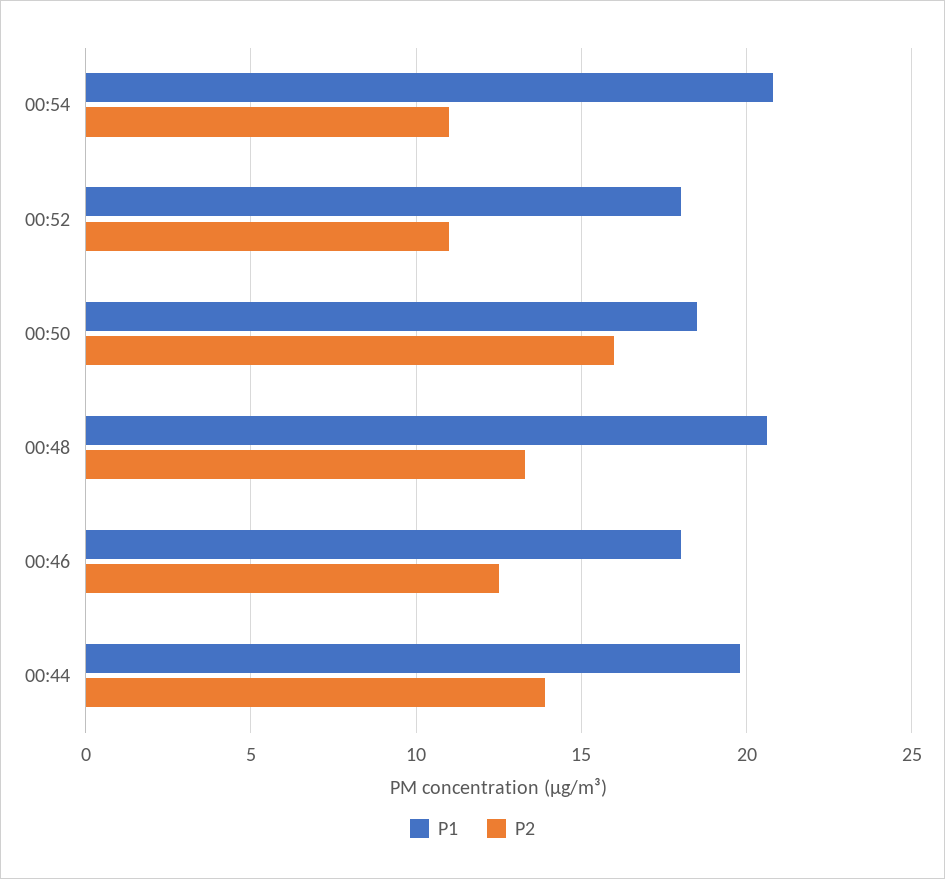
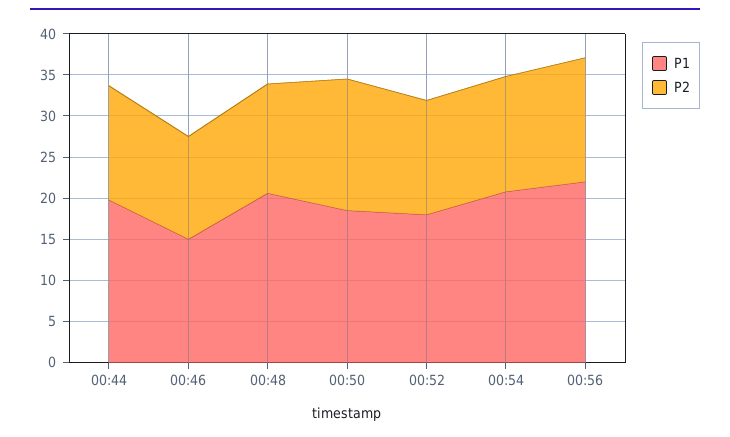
P2, 00:54: 11 -> 14
P2, 00:52: 11 -> 14
P1, 00:46: 18 -> 15
P1, 00:56: none -> 22
P2, 00:56: none -> 15

